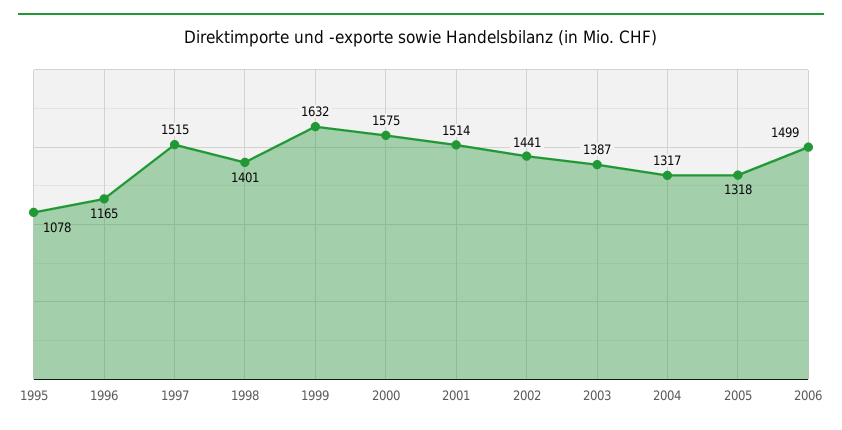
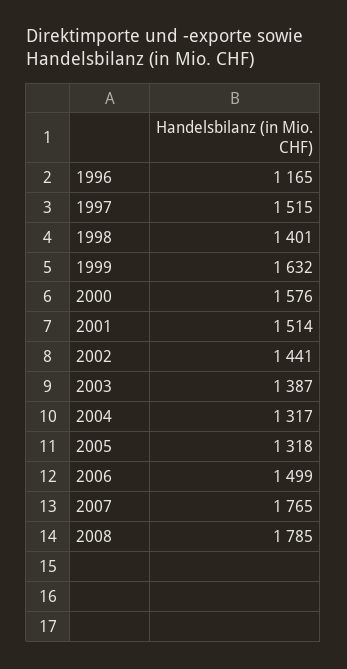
1995: 1078 -> none
2000: 1575 -> 1576
2007: none -> 1765
2008: none -> 1785

